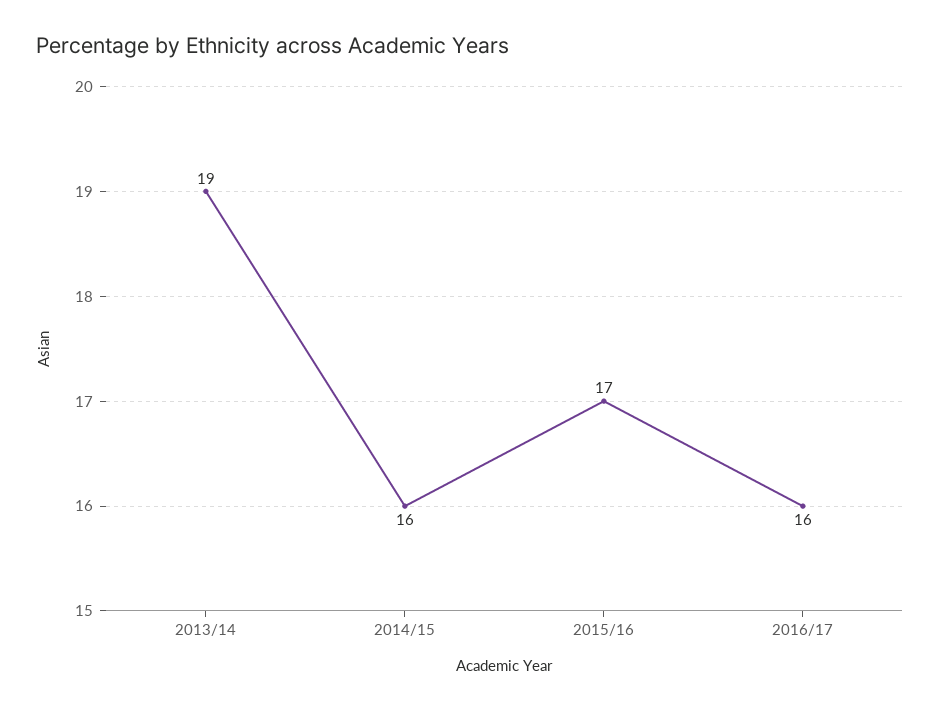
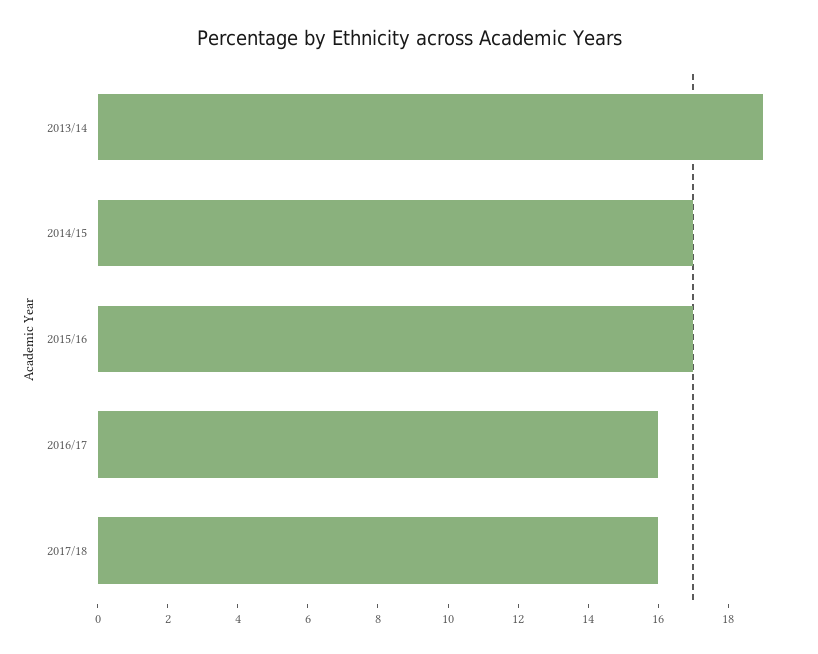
2014/15: 16 -> 17
2017/18: none -> 16

